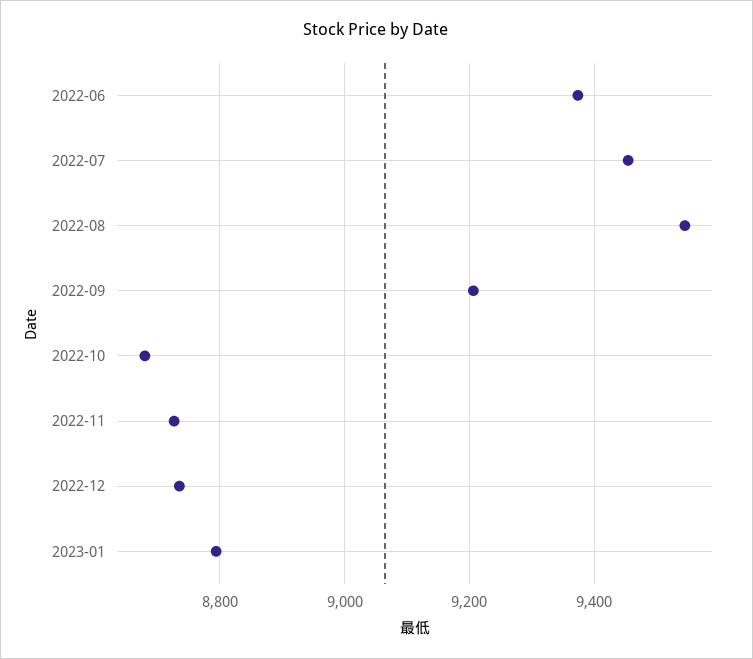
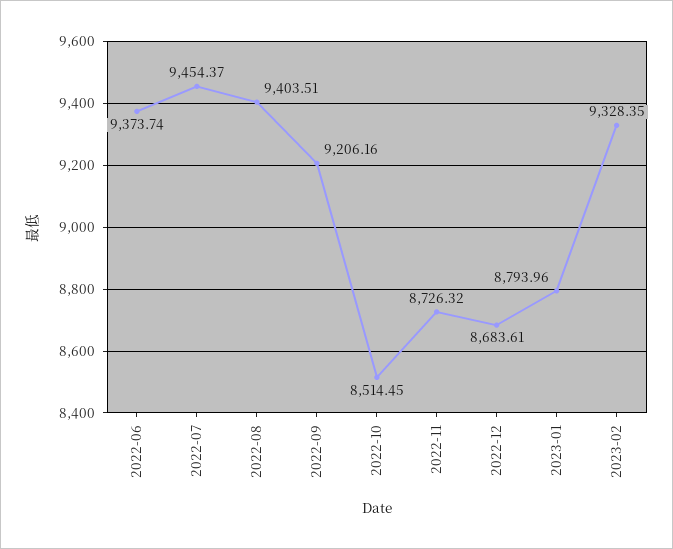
2022-08: 9540 -> 9403.51
2022-10: 8680 -> 8514.45
2022-12: 8740 -> 8683.61
2023-02: none -> 9328.35

